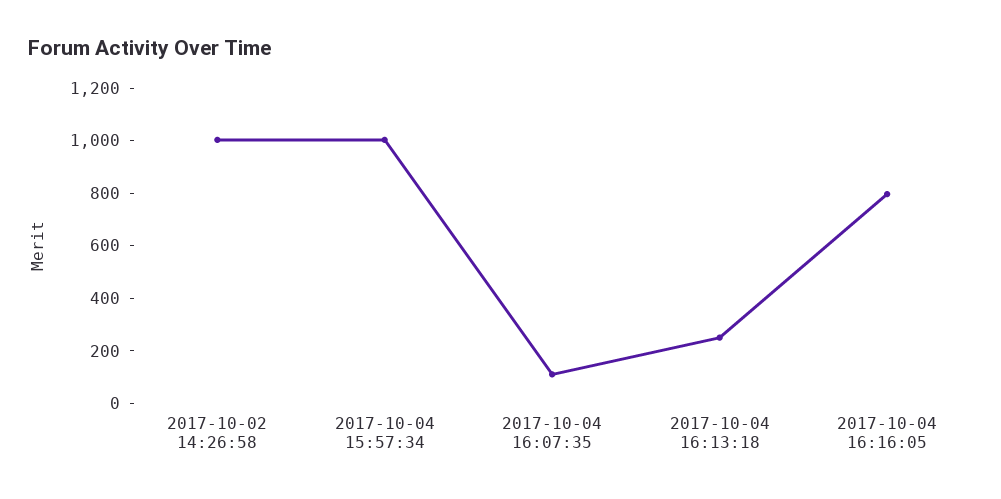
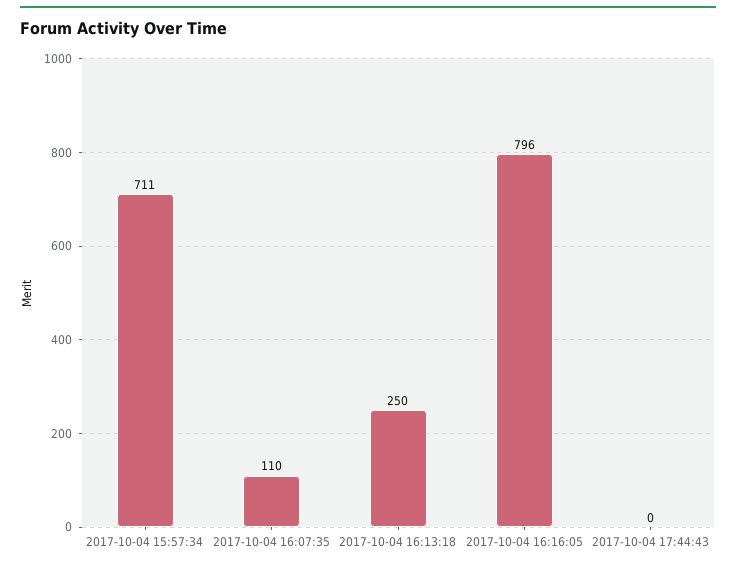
2017-10-02 14:26:58: 1000 -> none
2017-10-04 15:57:34: 1000 -> 711
2017-10-04 17:44:43: none -> 0

